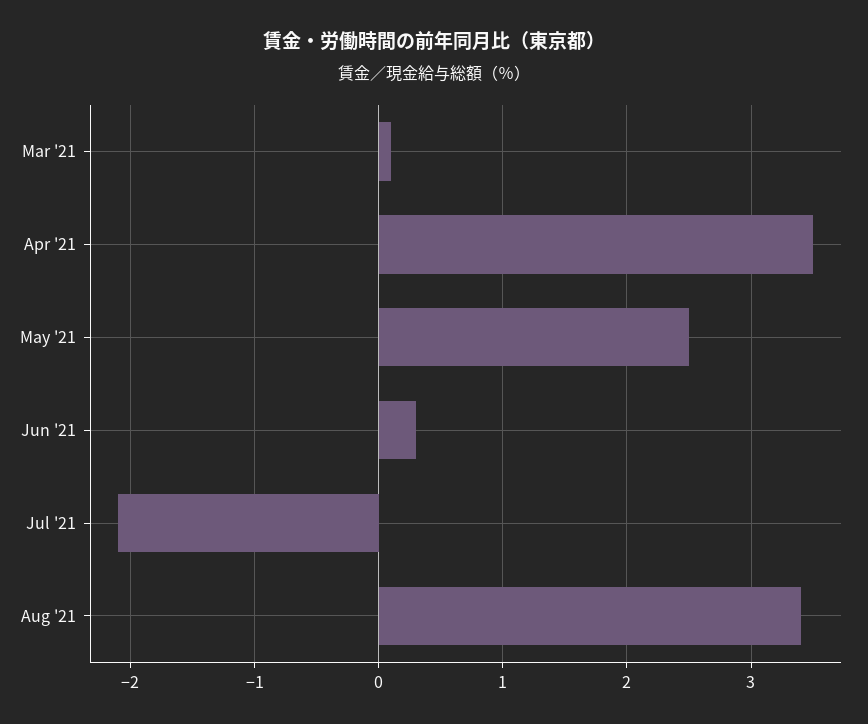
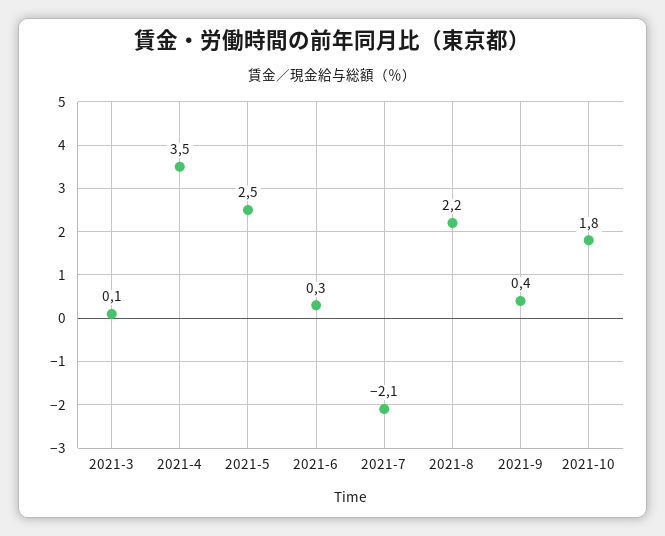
Aug '21: 3.4 -> 2.2
2021-9: none -> 0.4
2021-10: none -> 1.8

